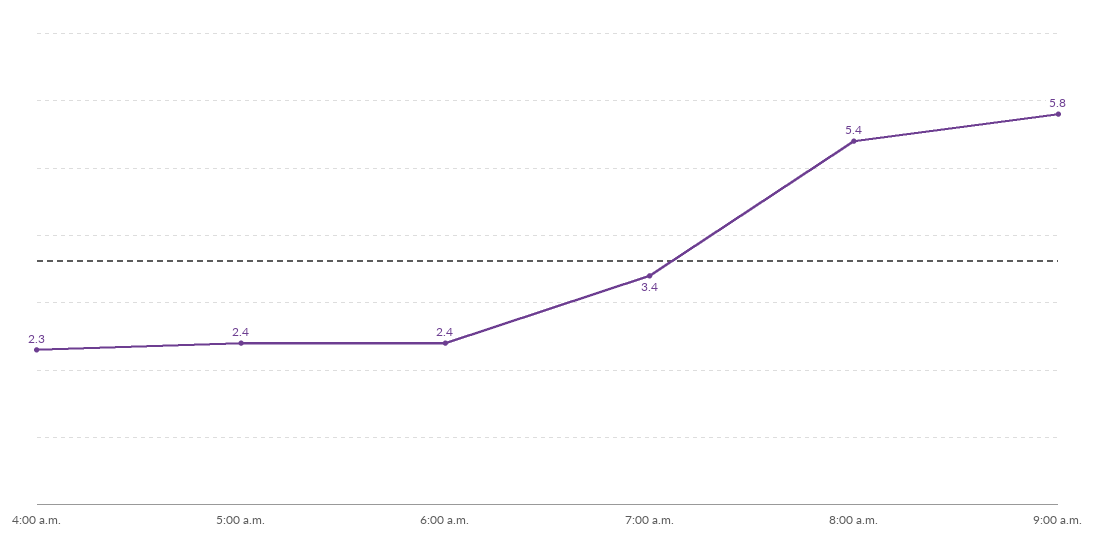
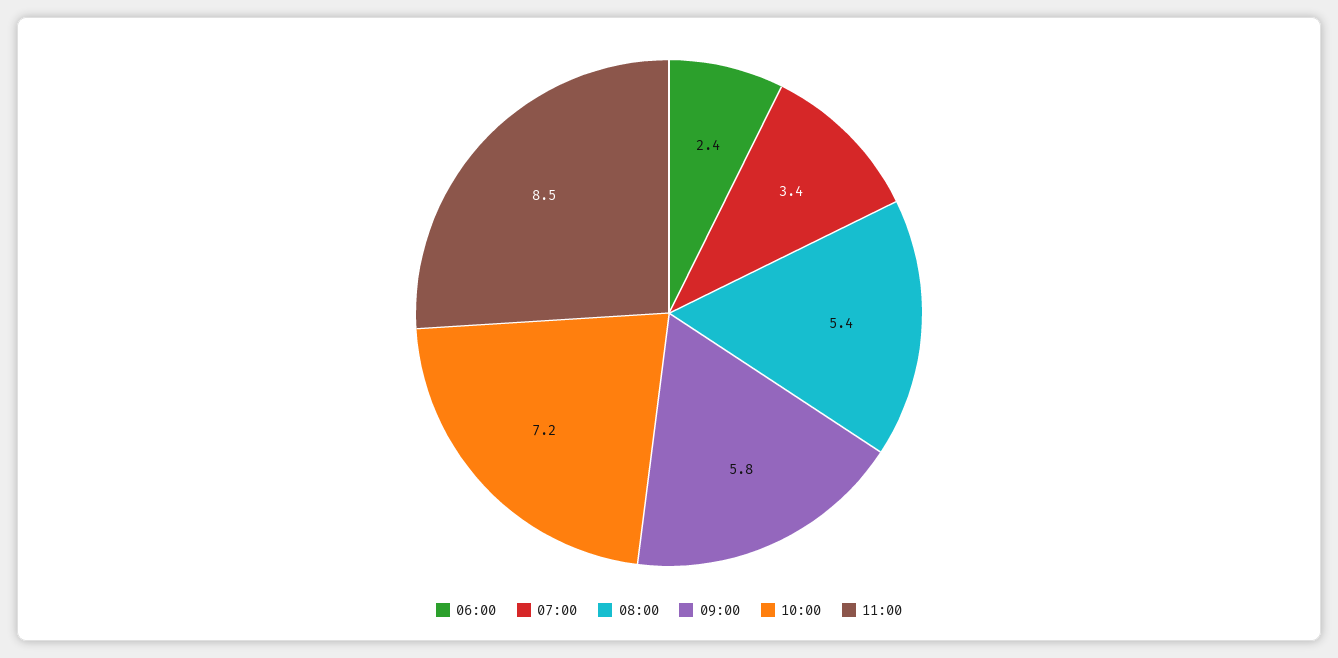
4:00 a.m.: 2.3 -> none
5:00 a.m.: 2.4 -> none
10:00: none -> 7.2
11:00: none -> 8.5

